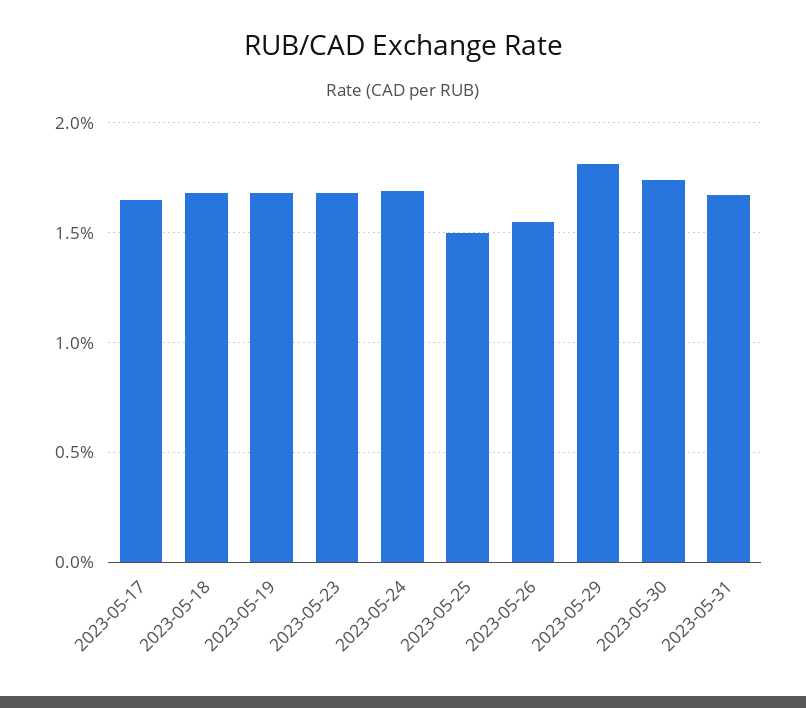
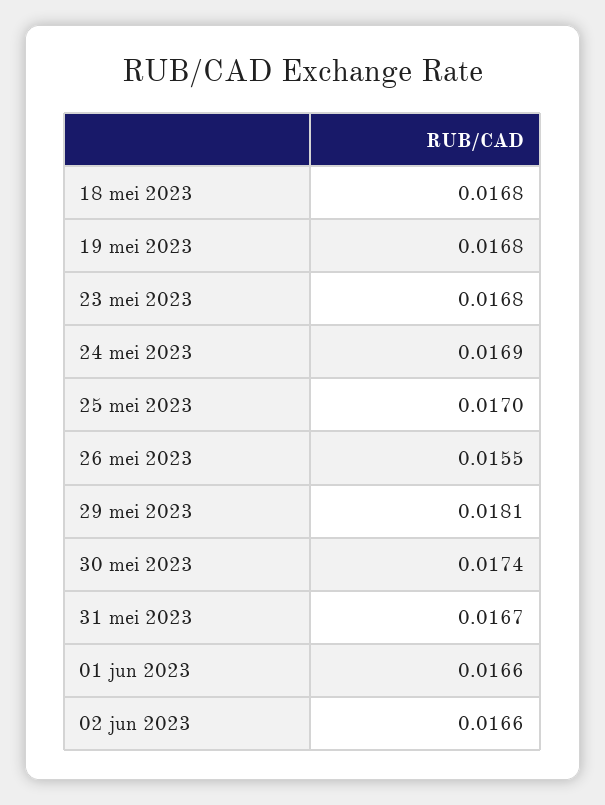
2023-05-17: 0.0165 -> none
2023-05-25: 0.015 -> 0.017
01 jun 2023: none -> 0.0166
02 jun 2023: none -> 0.0166

